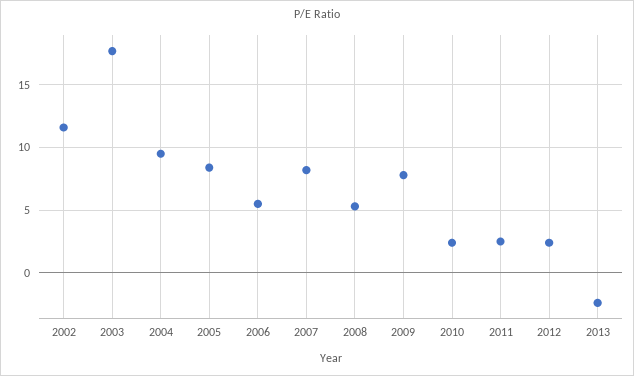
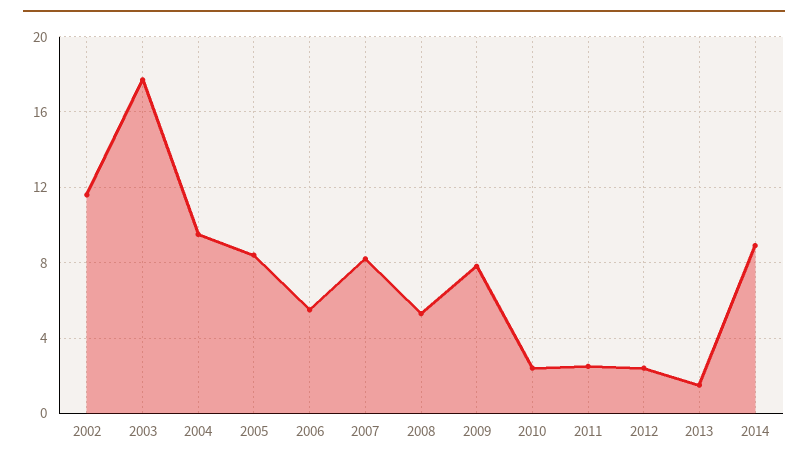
2013: -2.5 -> 1.5
2014: none -> 9

